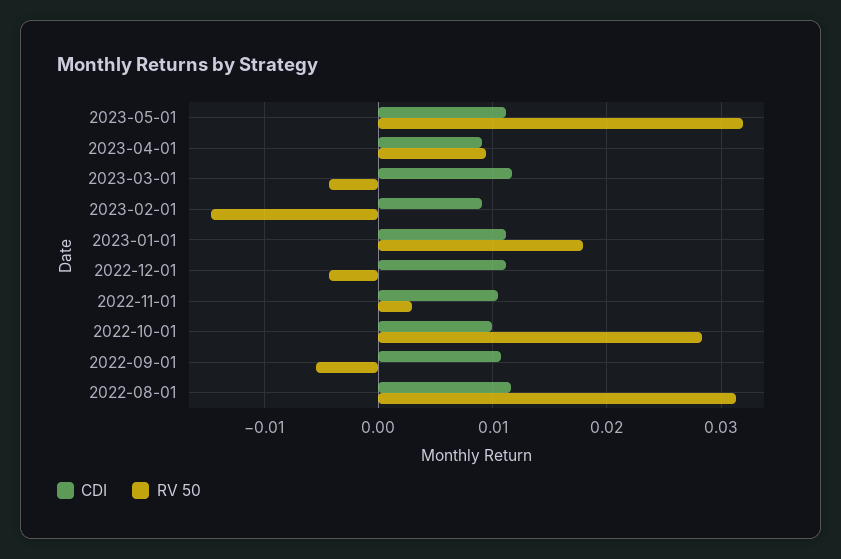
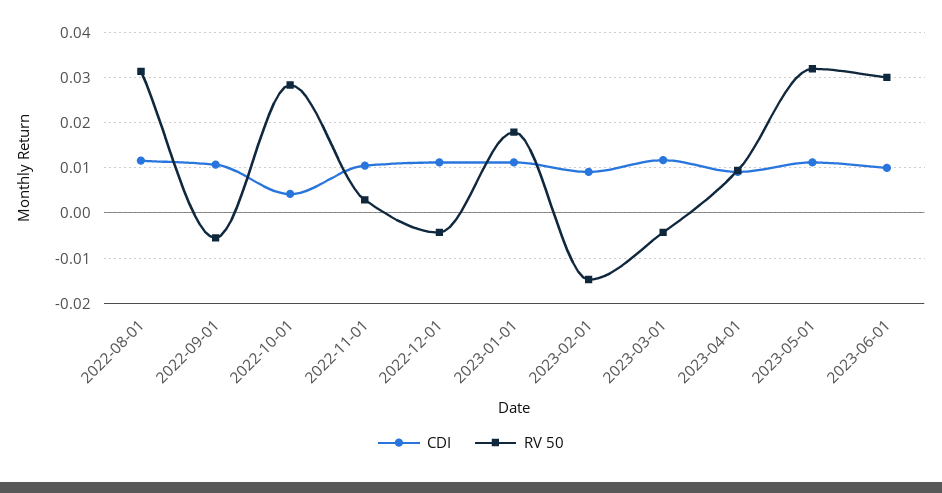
CDI, 2022-10-01: 0.01 -> 0.004
CDI, 2023-06-01: none -> 0.01
RV 50, 2023-06-01: none -> 0.03

